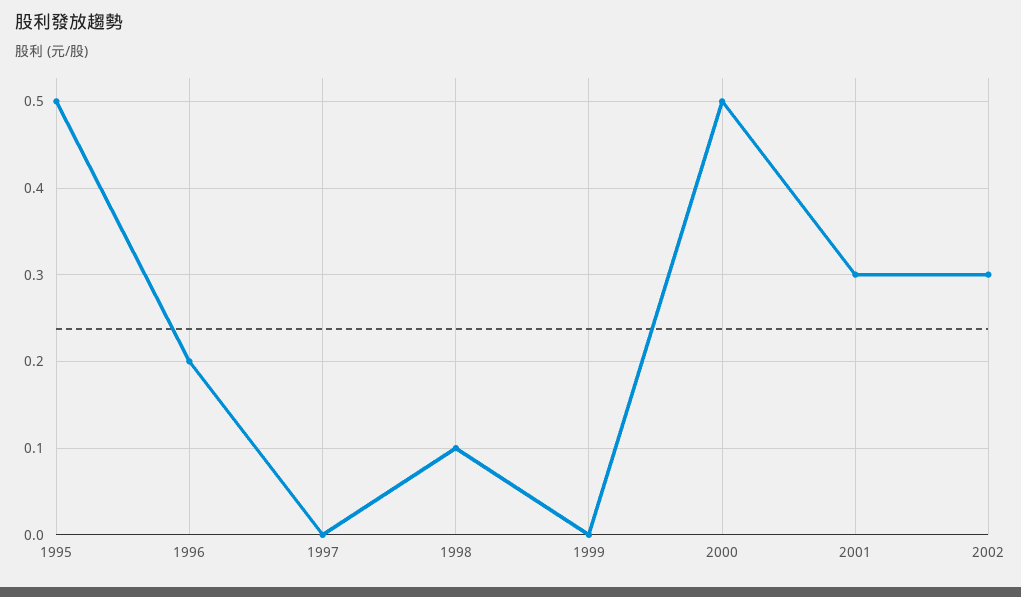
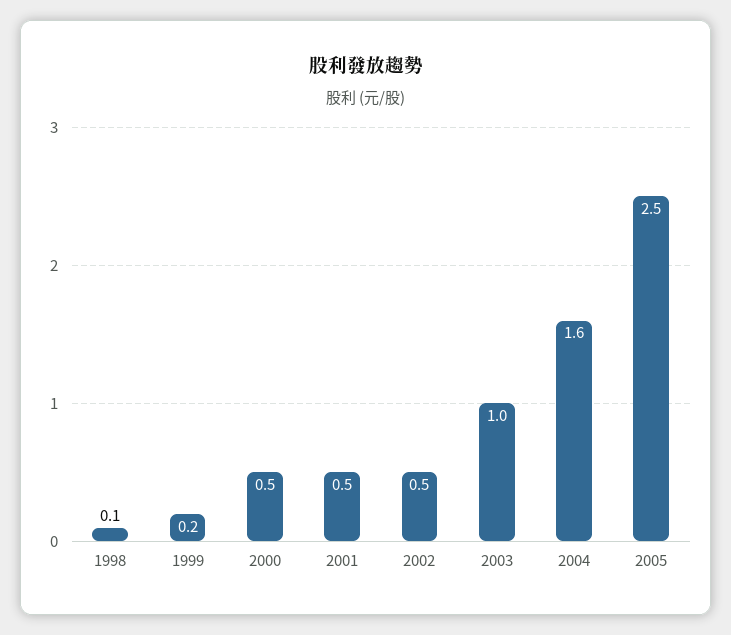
1995: 0.5 -> none
1996: 0.2 -> none
1997: 0 -> none
1999: 0 -> 0.2
2001: 0.3 -> 0.5
2002: 0.3 -> 0.5
2003: none -> 1
2004: none -> 1.6
2005: none -> 2.5

